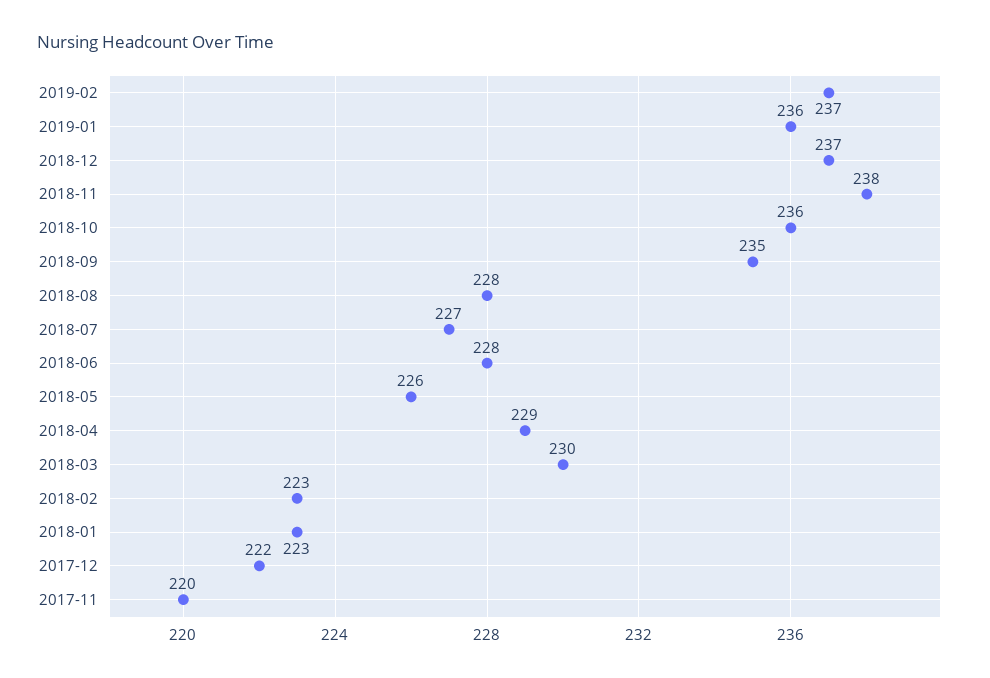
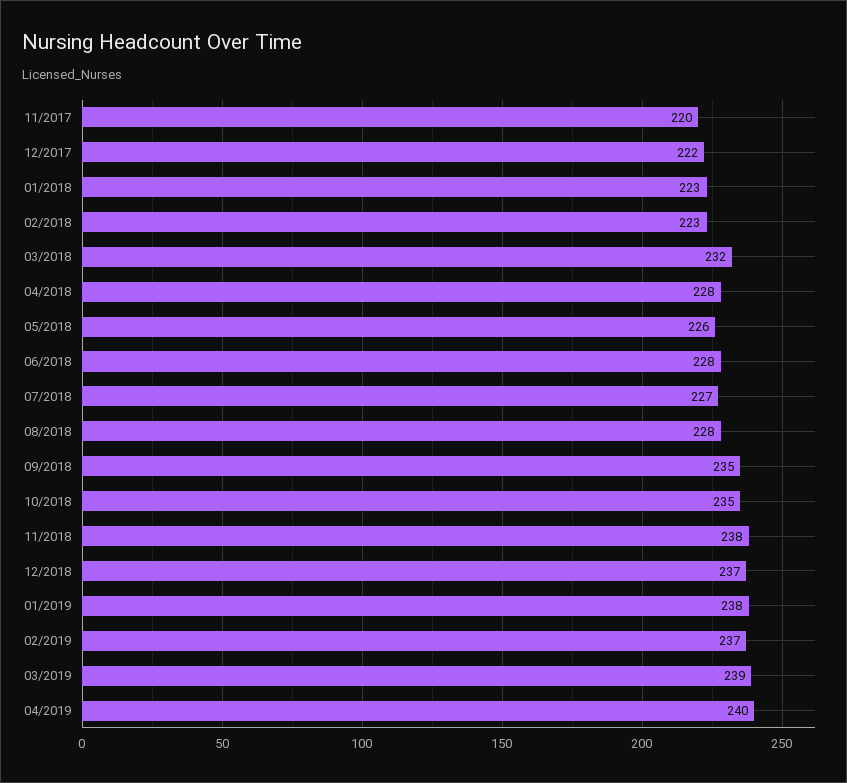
2019-01: 236 -> 238
2018-10: 236 -> 235
2018-04: 229 -> 228
2018-03: 230 -> 232
03/2019: none -> 239
04/2019: none -> 240

